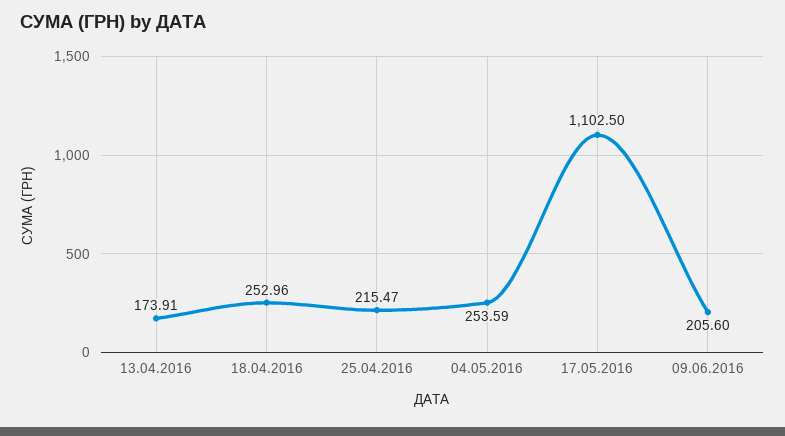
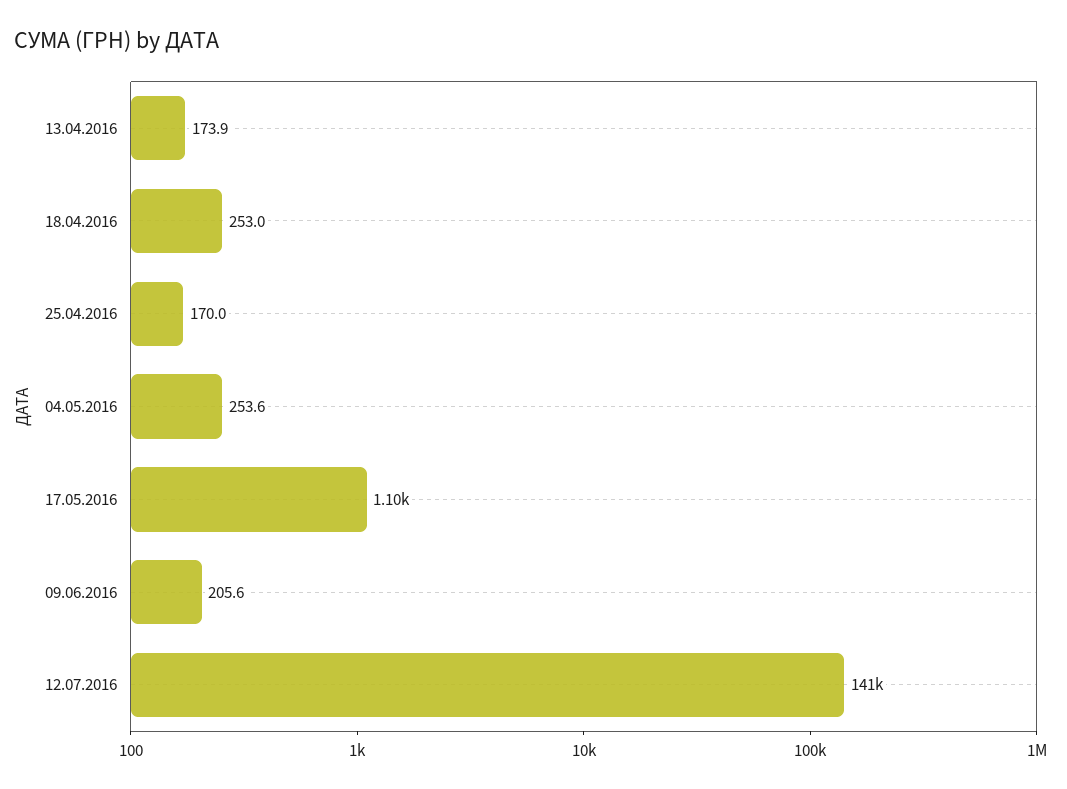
25.04.2016: 215.47 -> 170
12.07.2016: none -> 141000

